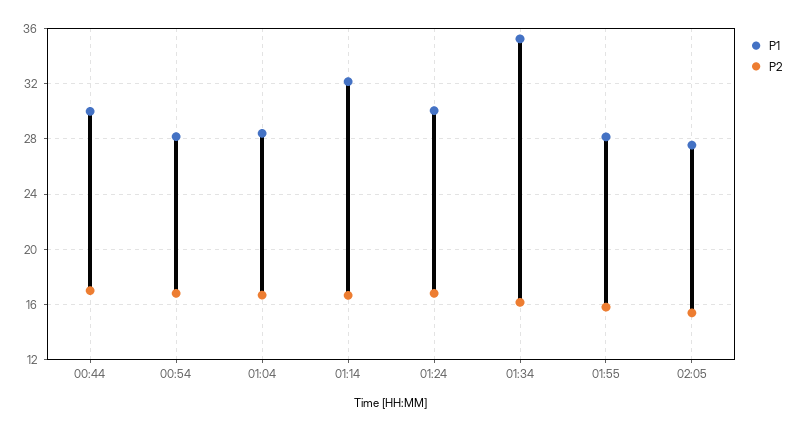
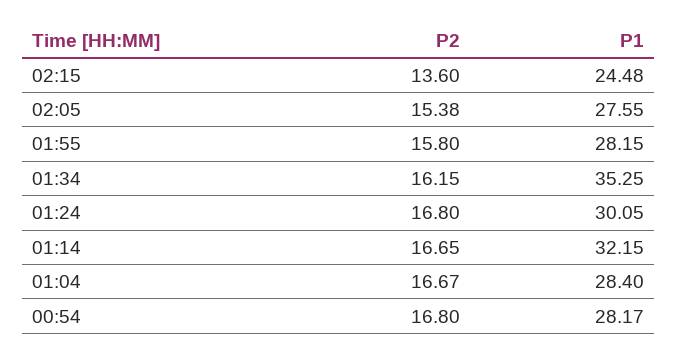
P1, 00:44: 30 -> none
P2, 00:44: 17 -> none
P2, 02:15: none -> 13.6
P1, 02:15: none -> 24.48

